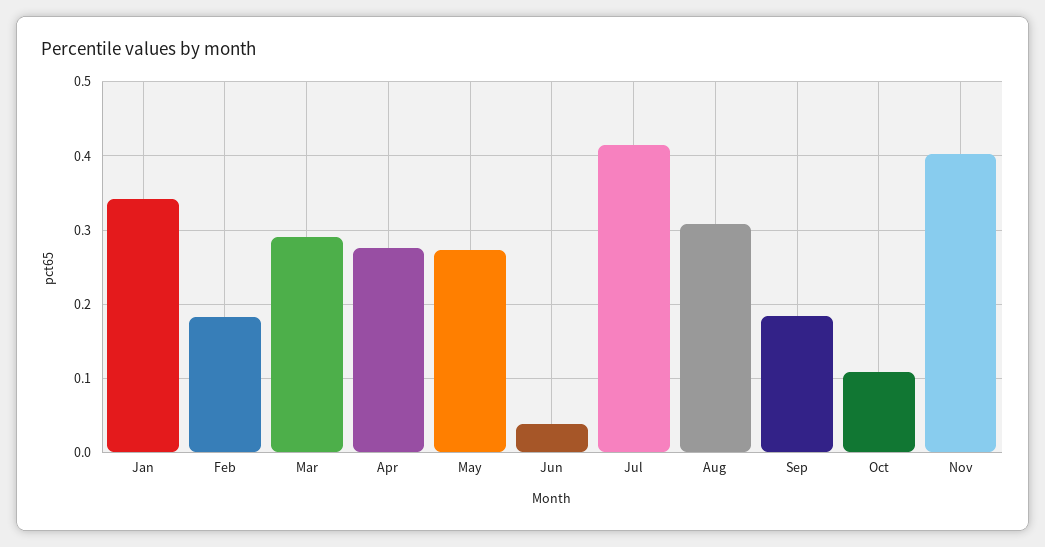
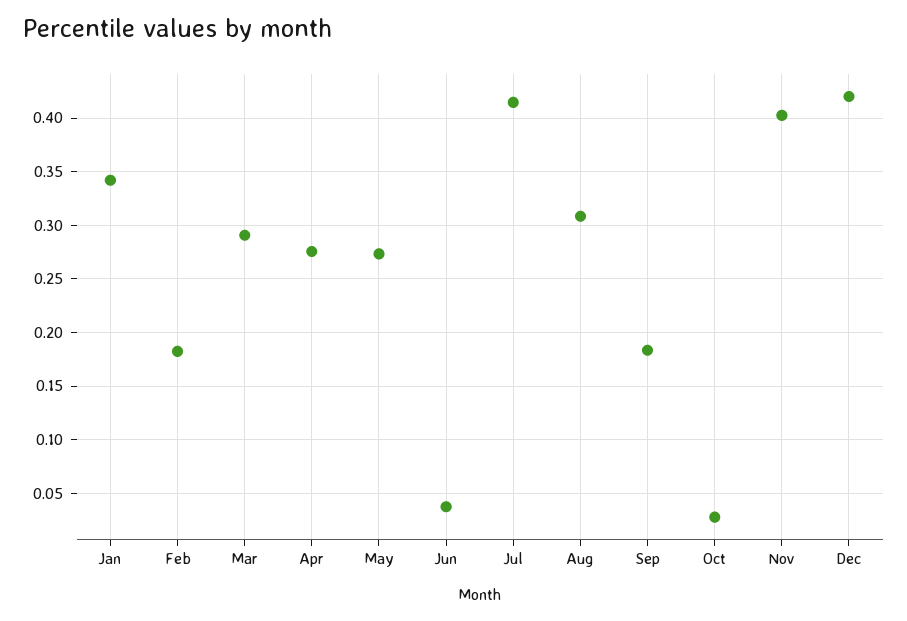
Oct: 0.11 -> 0.03
Dec: none -> 0.42

